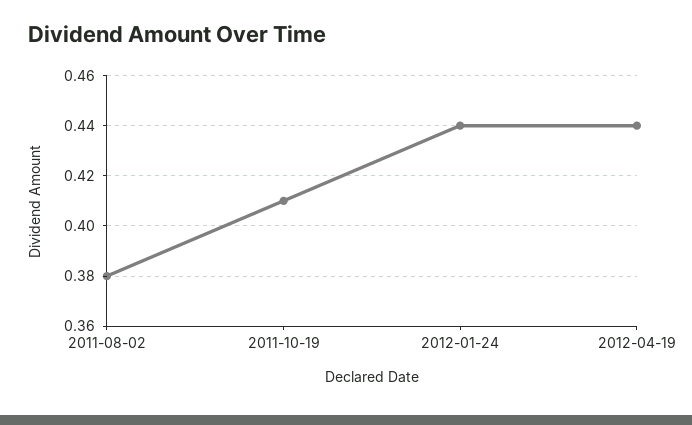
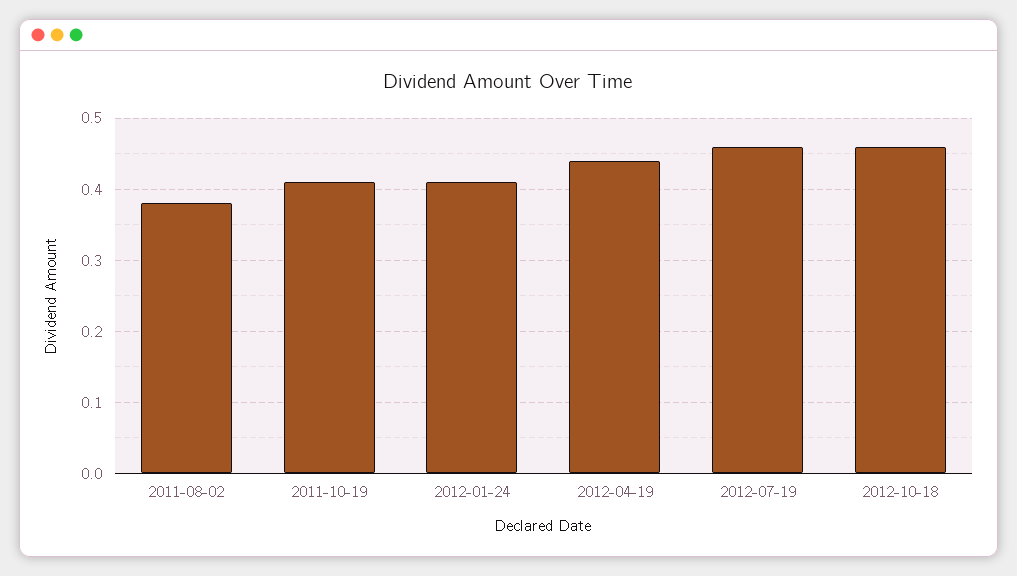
2012-01-24: 0.44 -> 0.41
2012-07-19: none -> 0.46
2012-10-18: none -> 0.46

